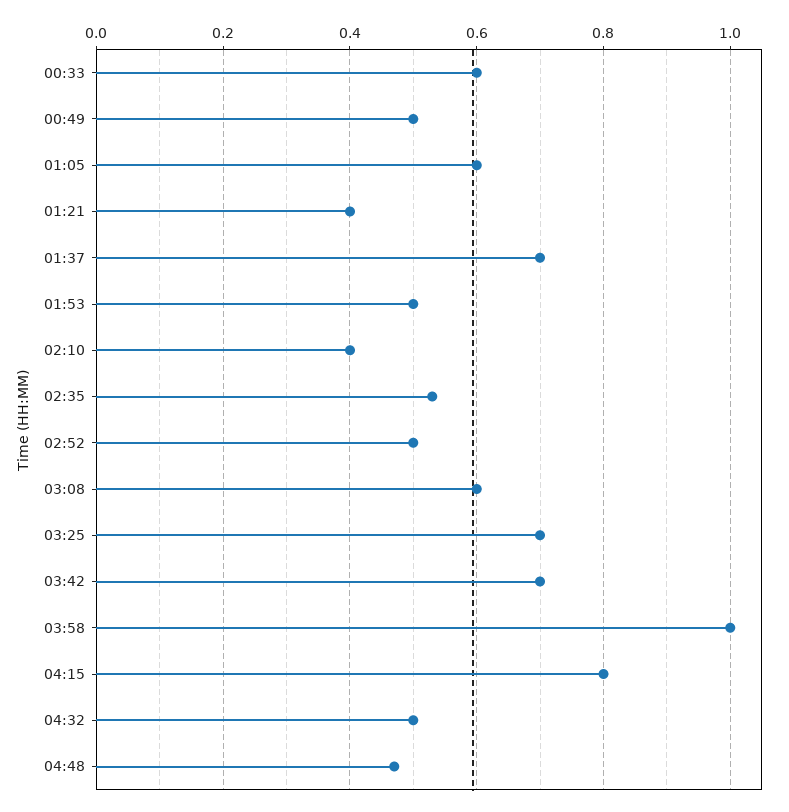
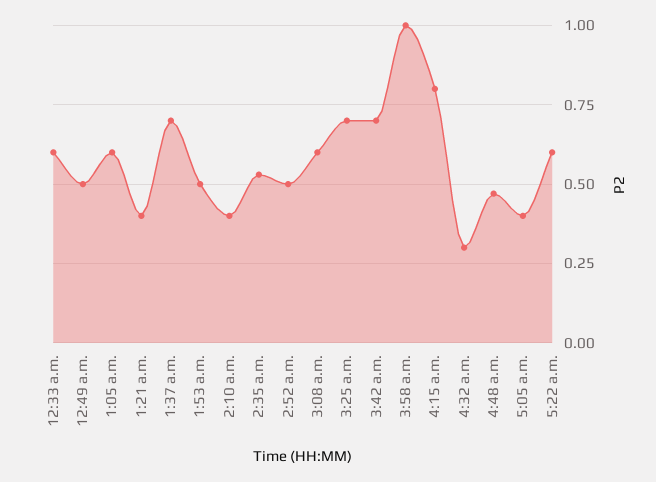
04:32: 0.5 -> 0.3
5:05 a.m.: none -> 0.4
5:22 a.m.: none -> 0.6

